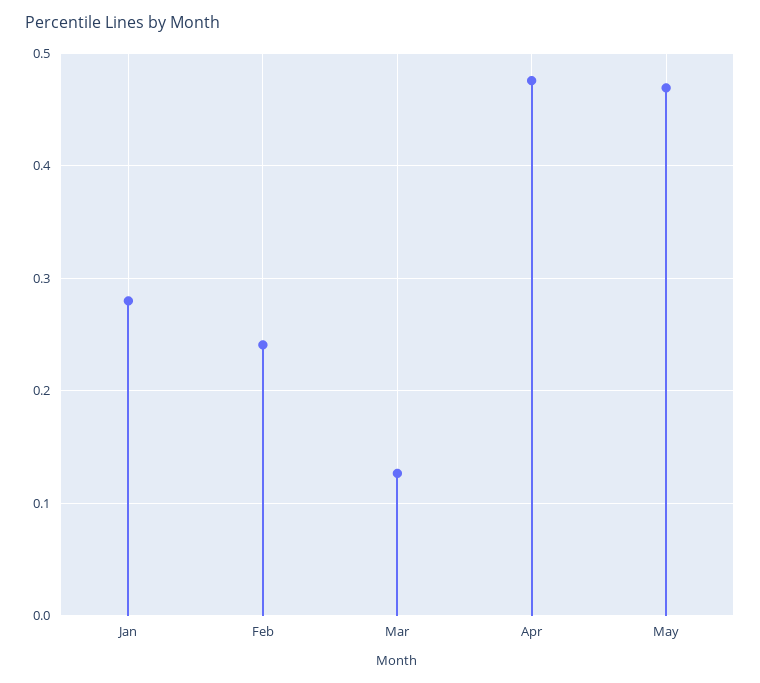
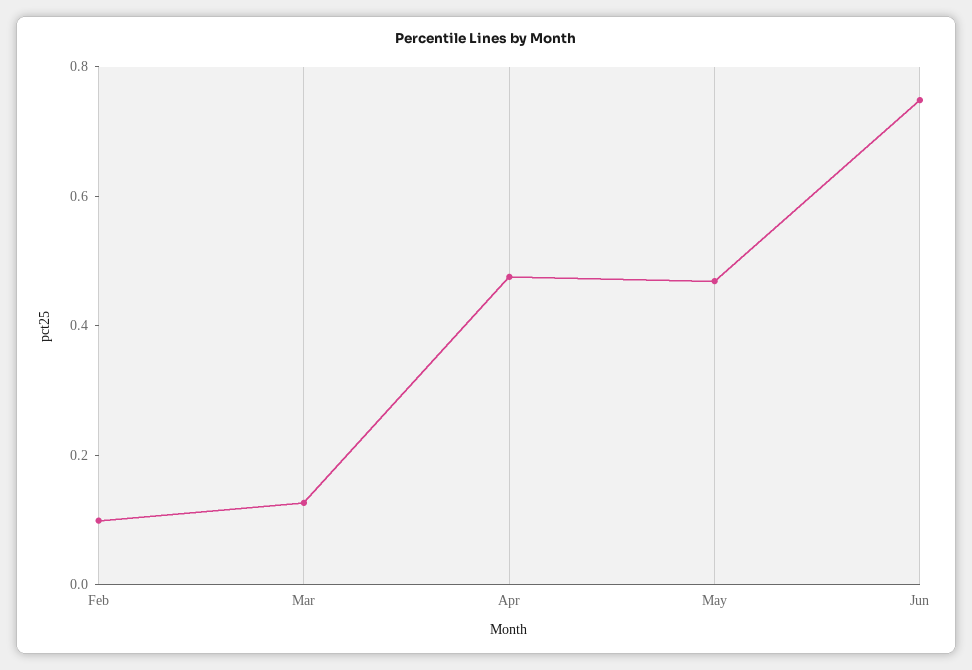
Jan: 0.28 -> none
Feb: 0.24 -> 0.1
Jun: none -> 0.75

